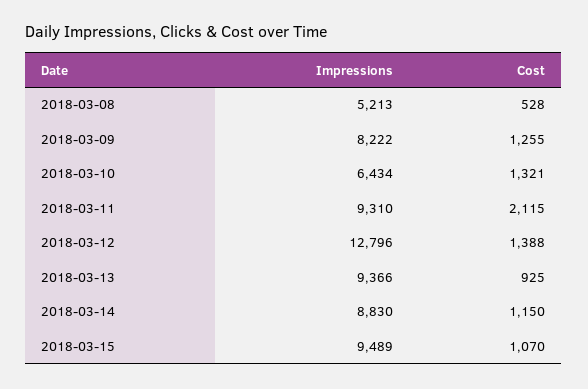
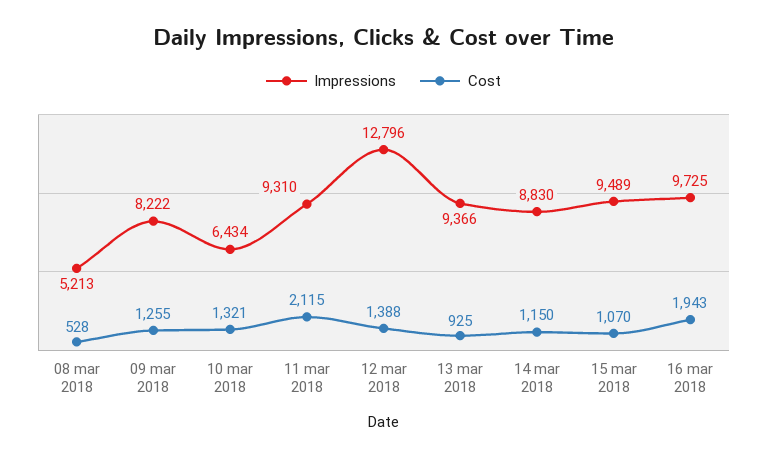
Impressions, 16 mar 2018: none -> 9725
Cost, 16 mar 2018: none -> 1943

